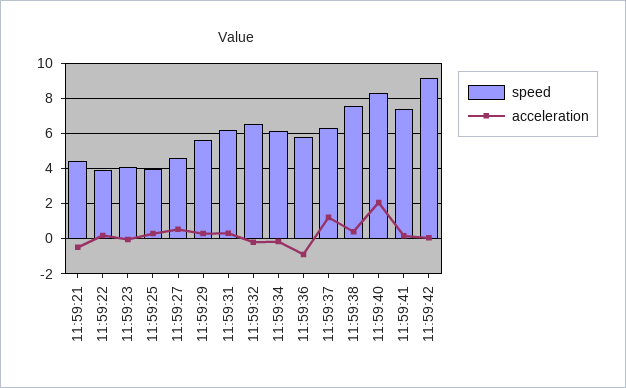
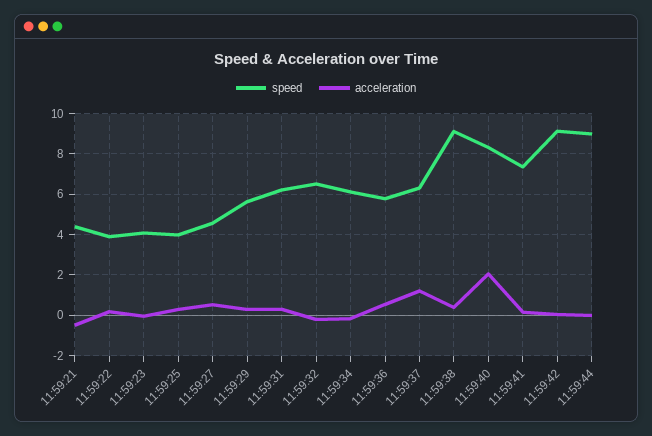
acceleration, 11:59:36: -1 -> 0.5
speed, 11:59:38: 7.5 -> 9
speed, 11:59:44: none -> 9
acceleration, 11:59:44: none -> 0

